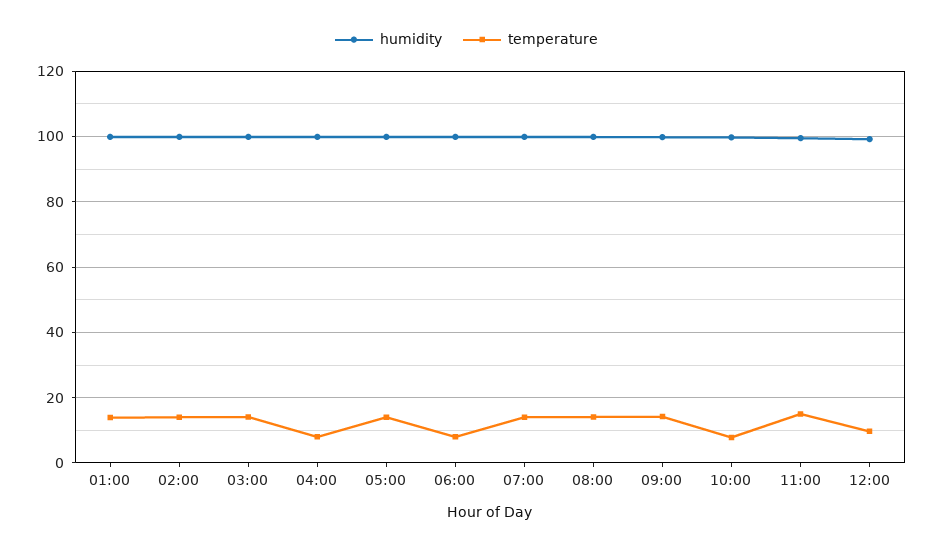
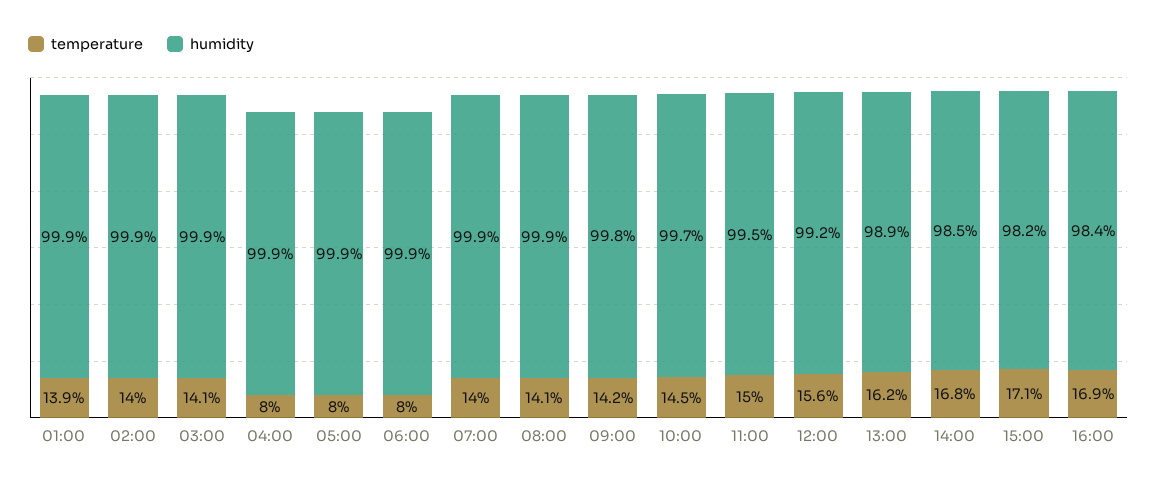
temperature, 05:00: 14 -> 8
temperature, 10:00: 8 -> 14.5
temperature, 12:00: 10 -> 15.6
temperature, 13:00: none -> 16.2
humidity, 13:00: none -> 98.9
temperature, 14:00: none -> 16.8
humidity, 14:00: none -> 98.5
temperature, 15:00: none -> 17.1
humidity, 15:00: none -> 98.2
temperature, 16:00: none -> 16.9
humidity, 16:00: none -> 98.4

